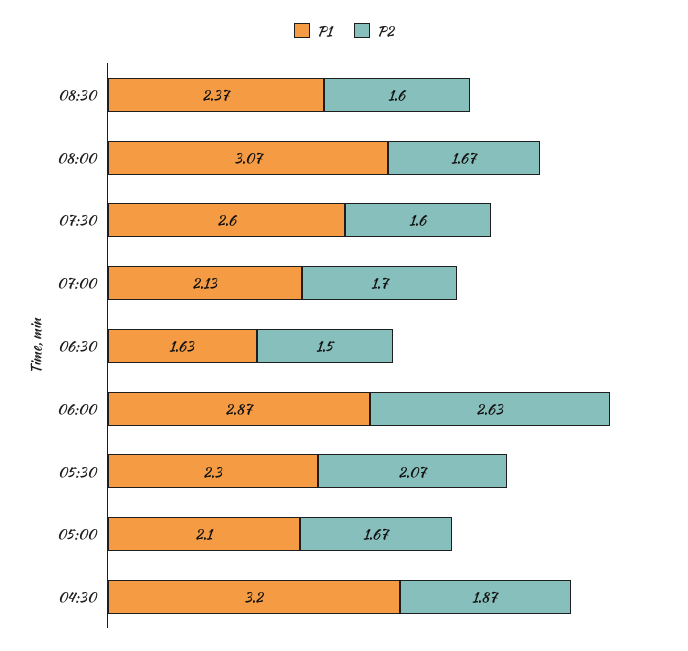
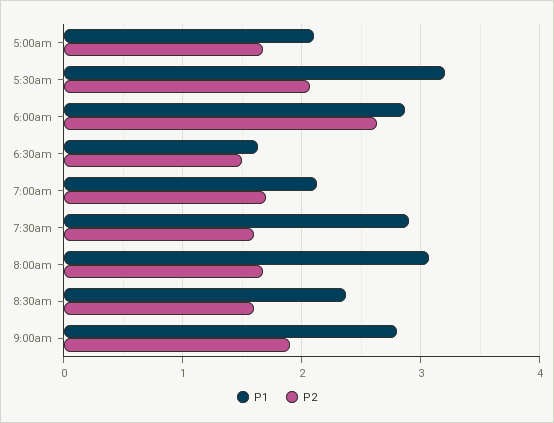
P1, 07:30: 2.6 -> 2.9
P1, 05:30: 2.3 -> 3.2
P1, 04:30: 3.2 -> none
P2, 04:30: 1.87 -> none
P1, 9:00am: none -> 2.8
P2, 9:00am: none -> 1.9

